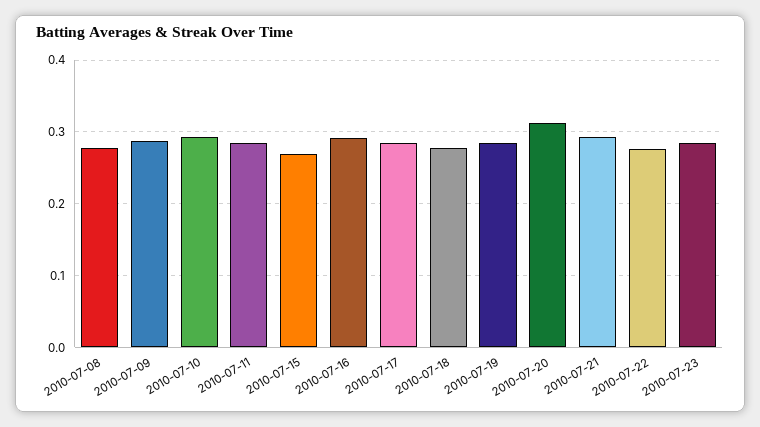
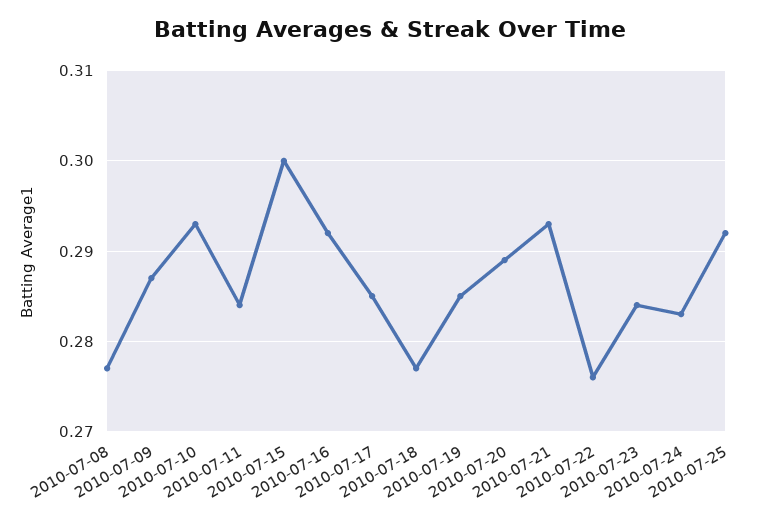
2010-07-15: 0.27 -> 0.3
2010-07-20: 0.31 -> 0.289
2010-07-24: none -> 0.283
2010-07-25: none -> 0.292

